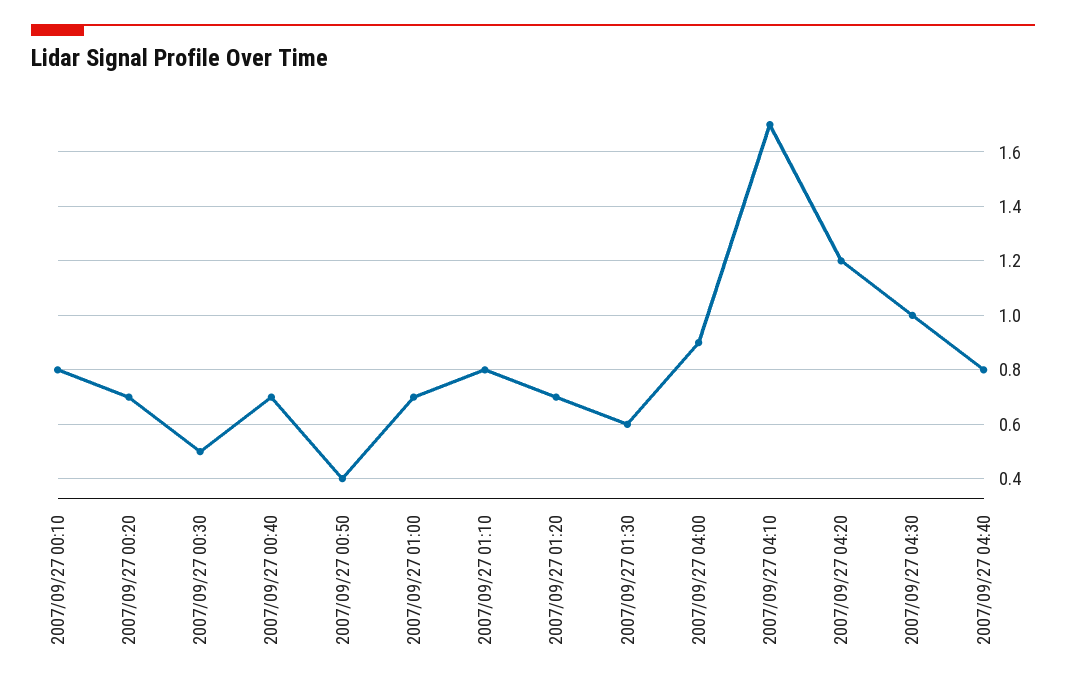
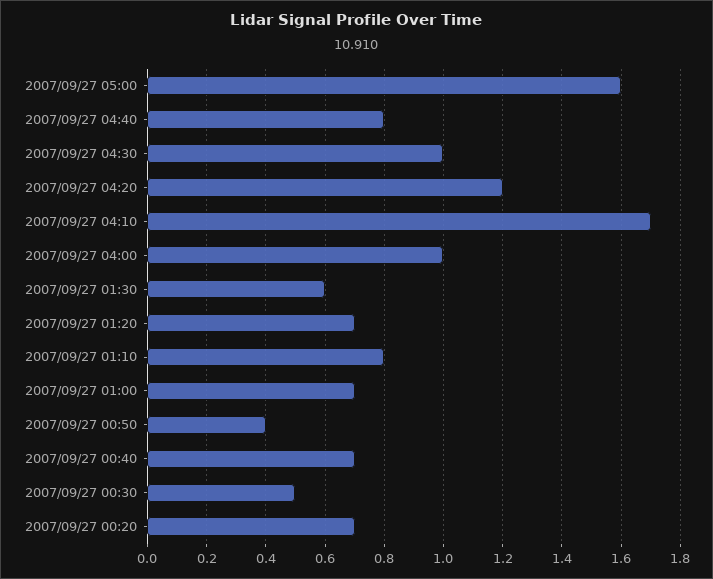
2007/09/27 00:10: 0.8 -> none
2007/09/27 04:00: 0.9 -> 1
2007/09/27 05:00: none -> 1.6

